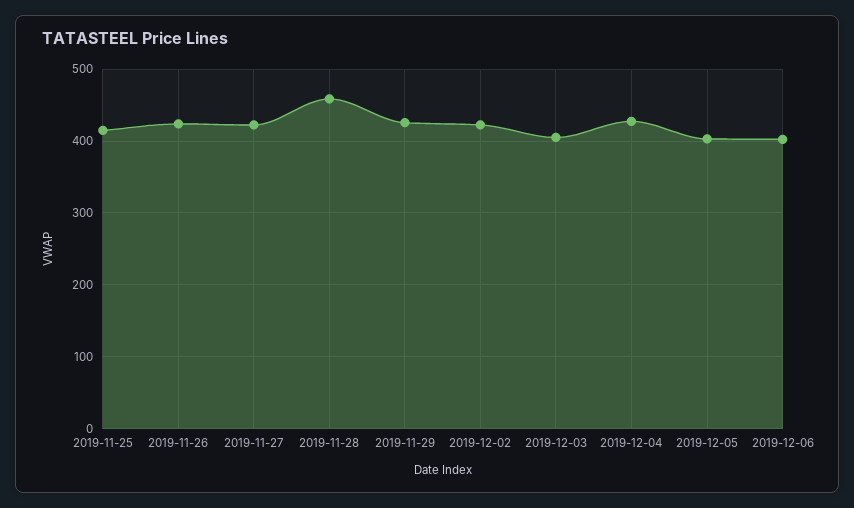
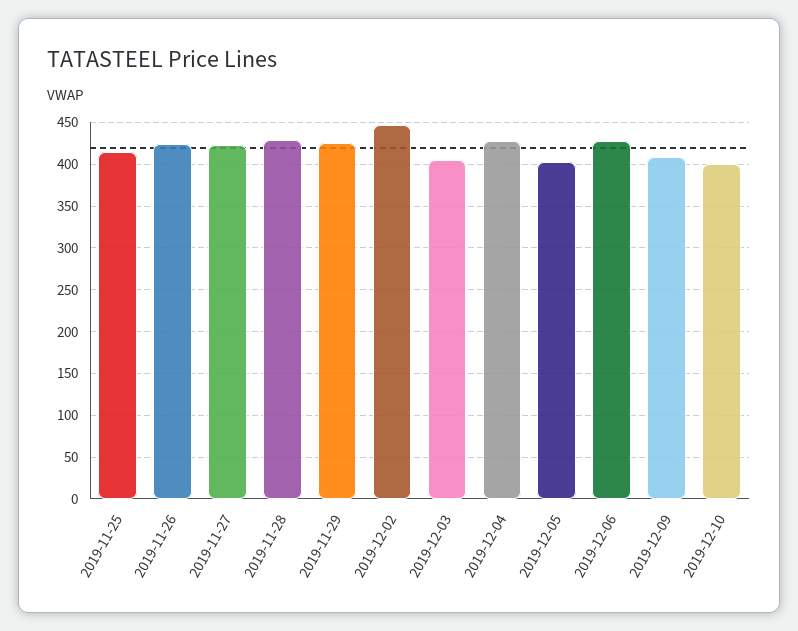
2019-11-28: 460 -> 430
2019-12-02: 420 -> 450
2019-12-06: 400 -> 430
2019-12-09: none -> 410
2019-12-10: none -> 400

